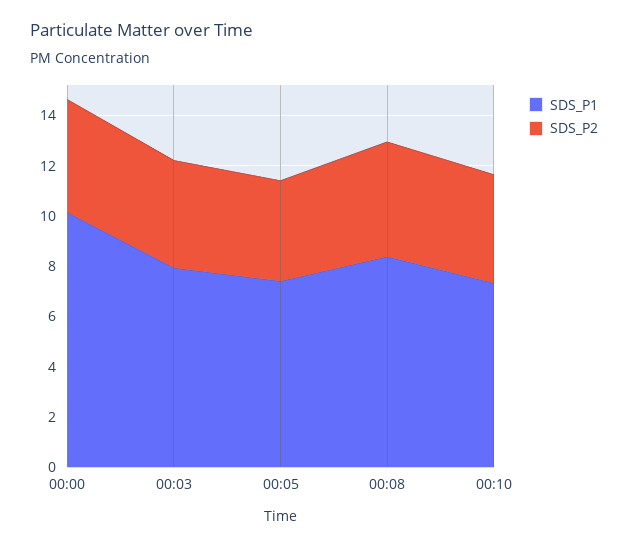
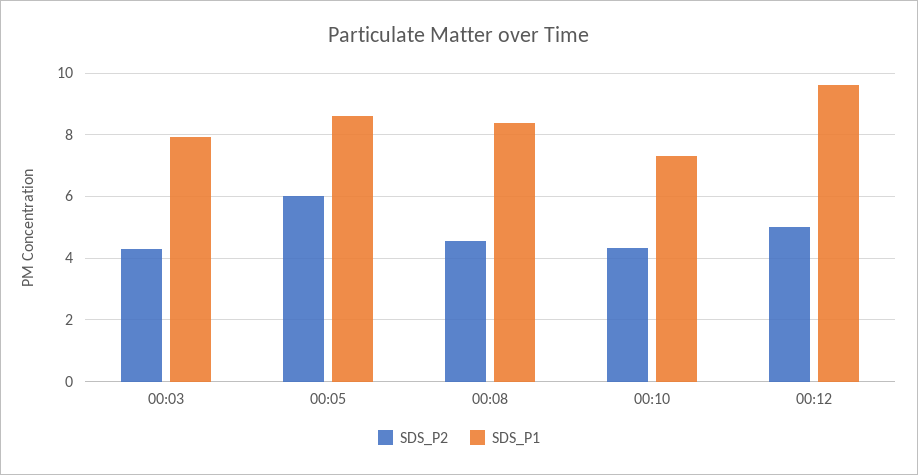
SDS_P1, 00:00: 10 -> none
SDS_P2, 00:00: 4.5 -> none
SDS_P1, 00:05: 7.5 -> 8.6
SDS_P2, 00:05: 4 -> 6
SDS_P2, 00:12: none -> 5
SDS_P1, 00:12: none -> 9.6

